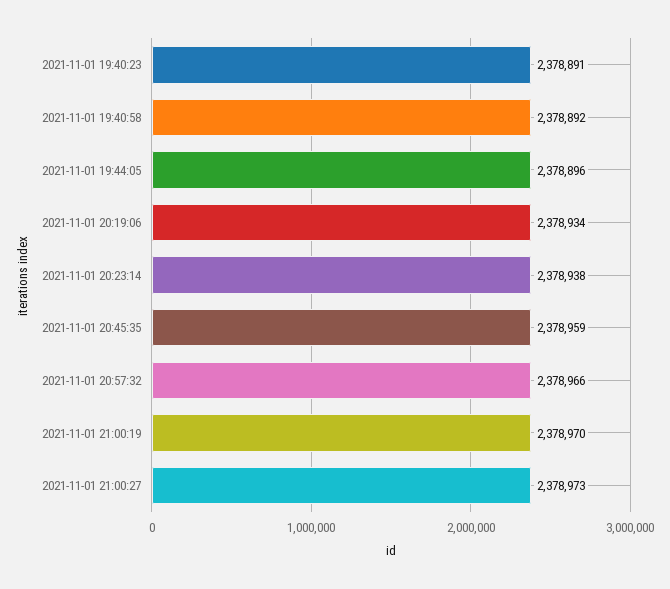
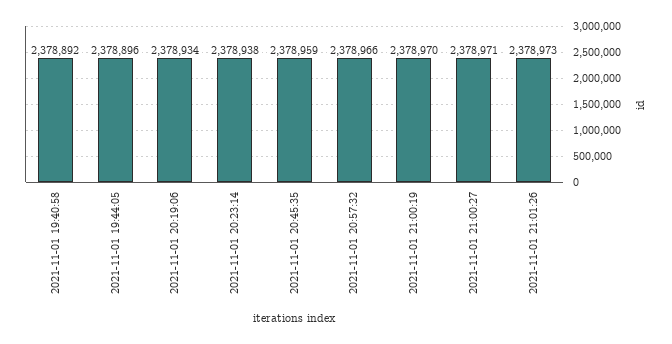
2021-11-01 19:40:23: 2378891 -> none
2021-11-01 21:00:27: 2378973 -> 2378971
2021-11-01 21:01:26: none -> 2378973

